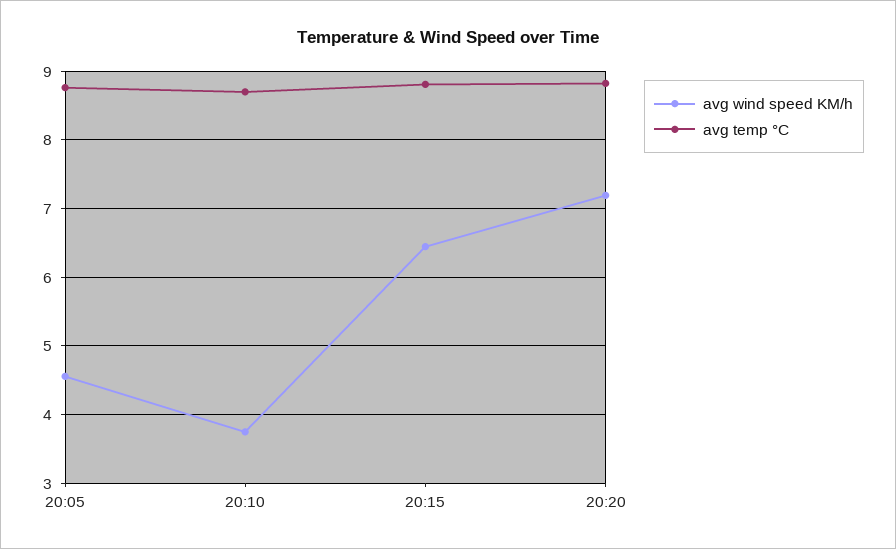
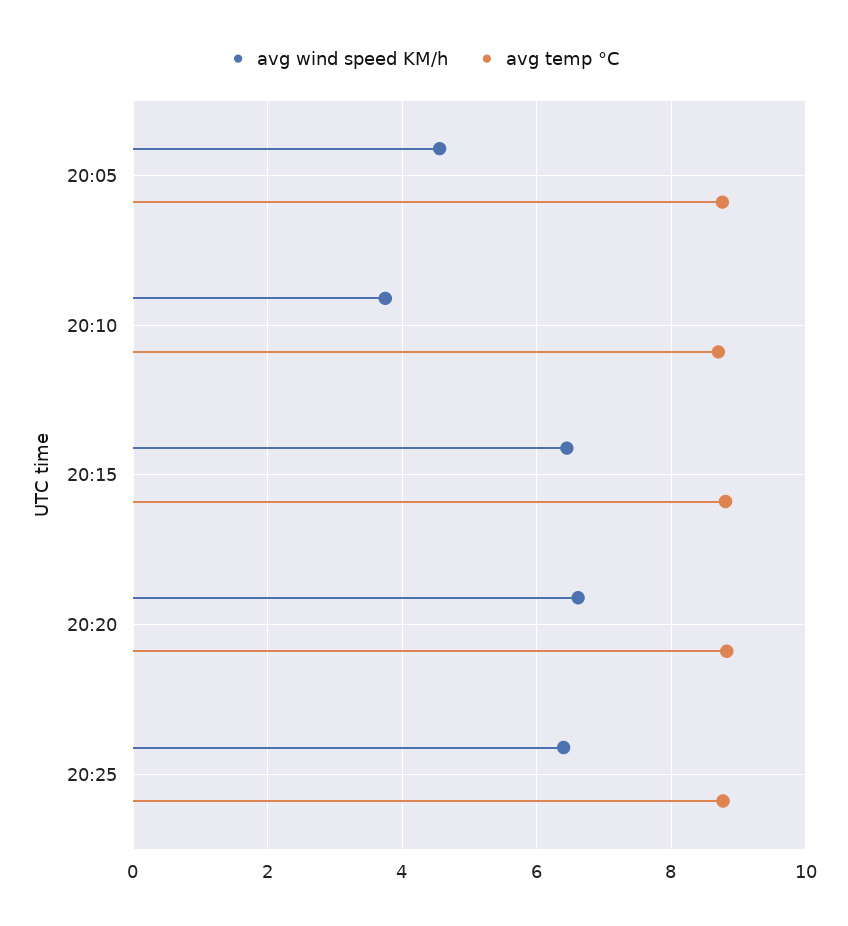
avg wind speed KM/h, 20:20: 7.2 -> 6.6
avg wind speed KM/h, 20:25: none -> 6.4
avg temp °C, 20:25: none -> 8.8

